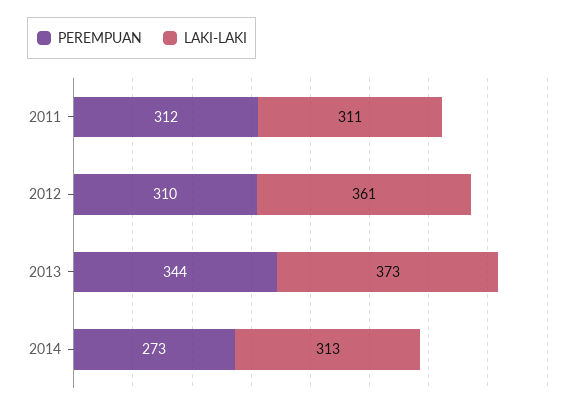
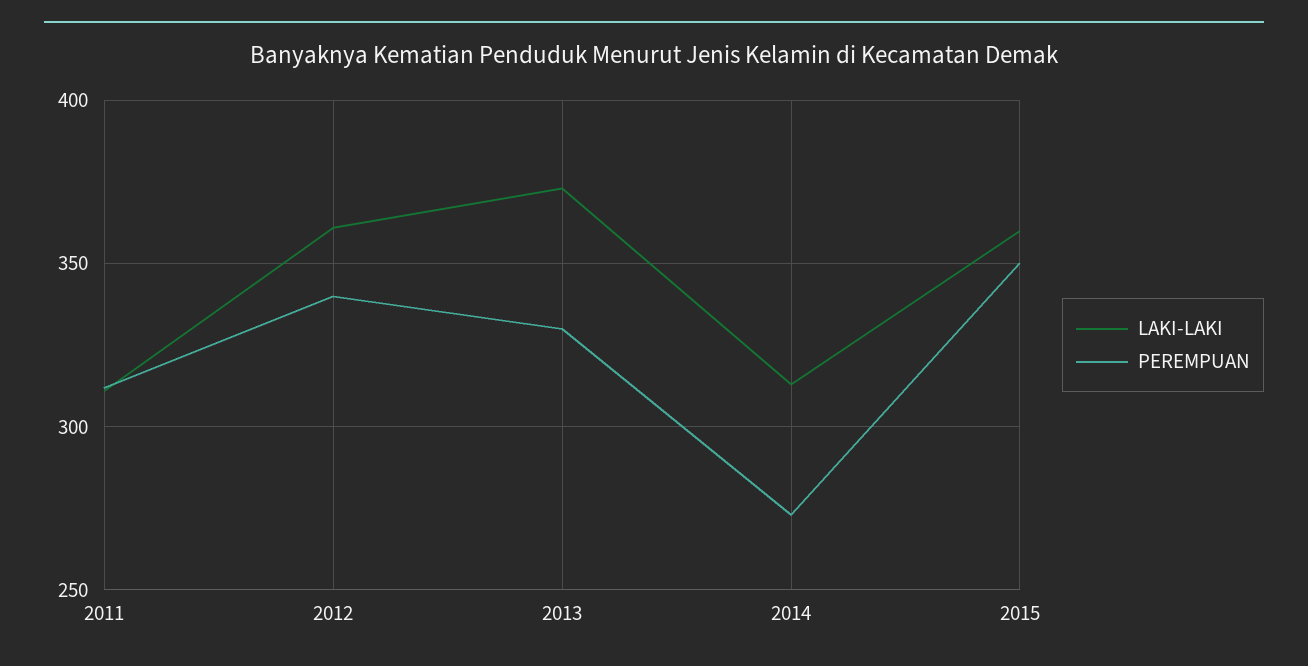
PEREMPUAN, 2012: 310 -> 340
PEREMPUAN, 2013: 344 -> 330
LAKI-LAKI, 2015: none -> 360
PEREMPUAN, 2015: none -> 350

